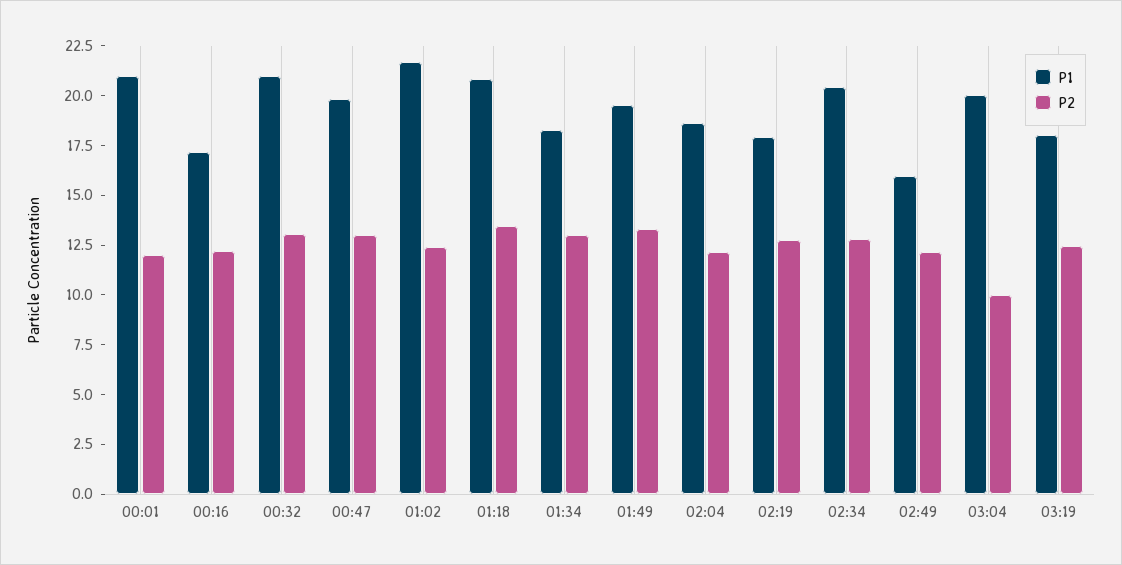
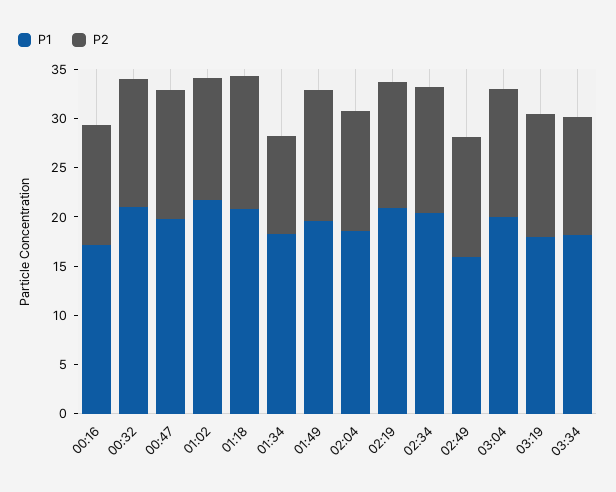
P1, 00:01: 21 -> none
P2, 00:01: 12 -> none
P2, 01:34: 13 -> 10
P1, 02:19: 18 -> 21
P2, 03:04: 10 -> 13
P1, 03:34: none -> 18
P2, 03:34: none -> 12

